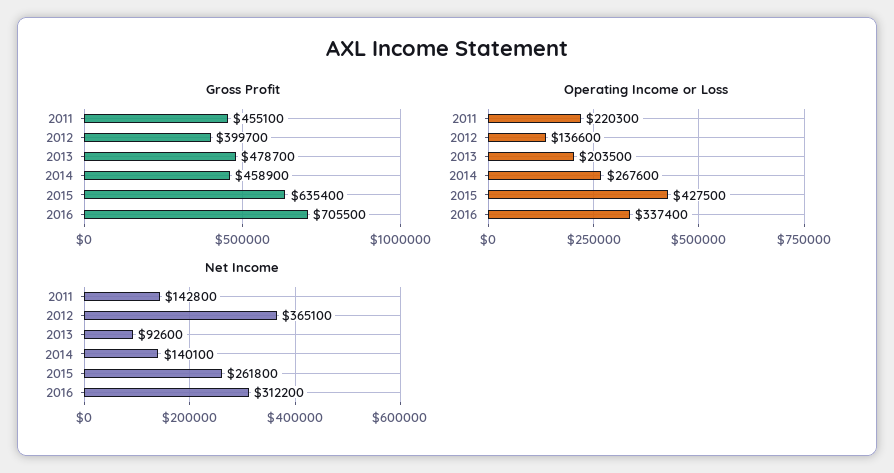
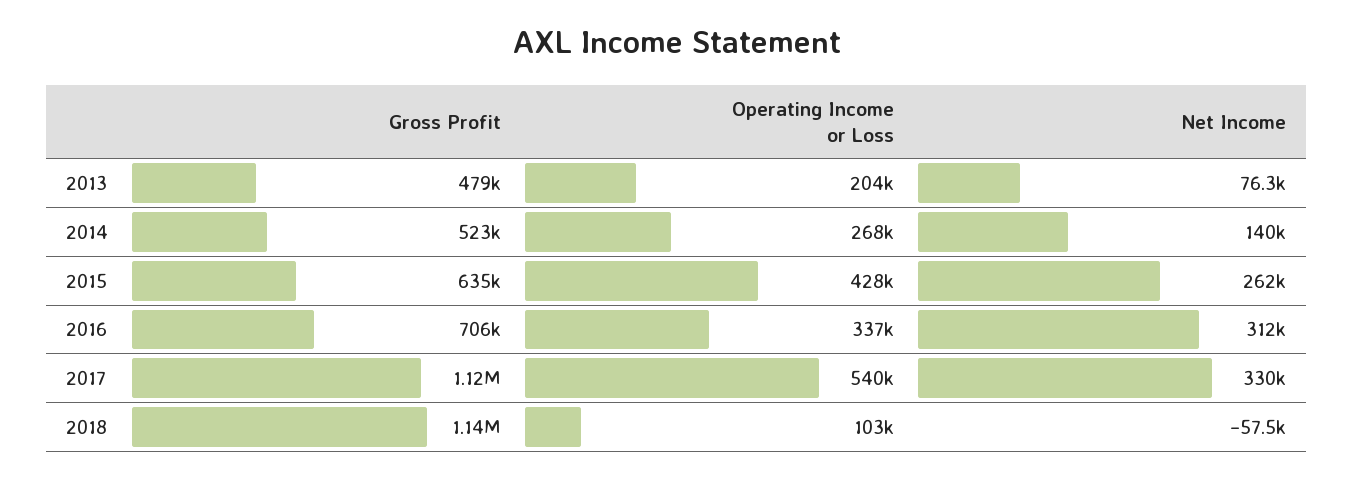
Gross Profit, 2011: 455100 -> none
Gross Profit, 2012: 399700 -> none
Gross Profit, 2014: 458900 -> 523000
Operating Income or Loss, 2011: 220300 -> none
Operating Income or Loss, 2012: 136600 -> none
Net Income, 2011: 142800 -> none
Net Income, 2012: 365100 -> none
Net Income, 2013: 92600 -> 76300
Gross Profit, 2017: none -> 1120000
Operating Income or Loss, 2017: none -> 540000
Net Income, 2017: none -> 330000
Gross Profit, 2018: none -> 1140000
Operating Income or Loss, 2018: none -> 103000
Net Income, 2018: none -> -57500

